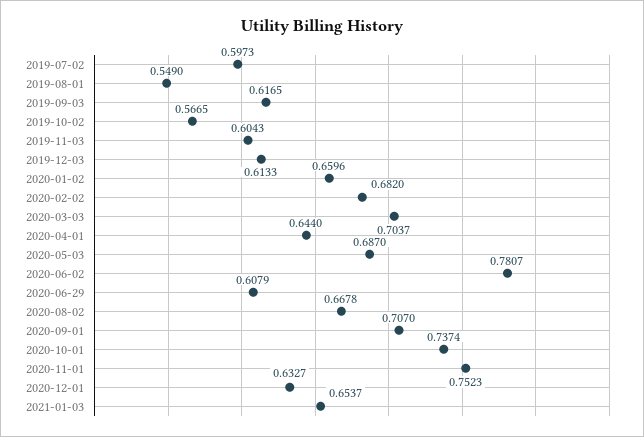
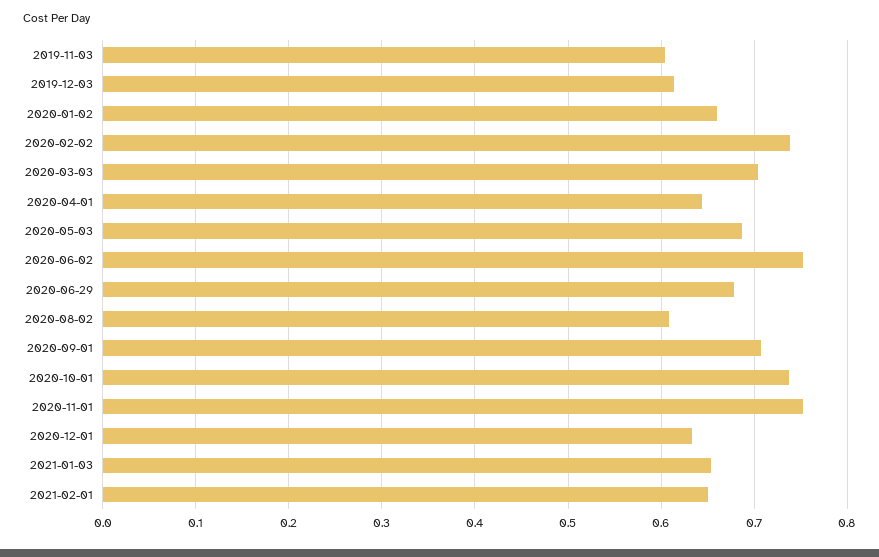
2019-07-02: 0.5973 -> none
2019-08-01: 0.549 -> none
2019-09-03: 0.6165 -> none
2019-10-02: 0.5665 -> none
2020-02-02: 0.682 -> 0.74
2020-06-02: 0.7807 -> 0.75
2020-06-29: 0.6079 -> 0.68
2020-08-02: 0.6678 -> 0.61
2021-02-01: none -> 0.65

